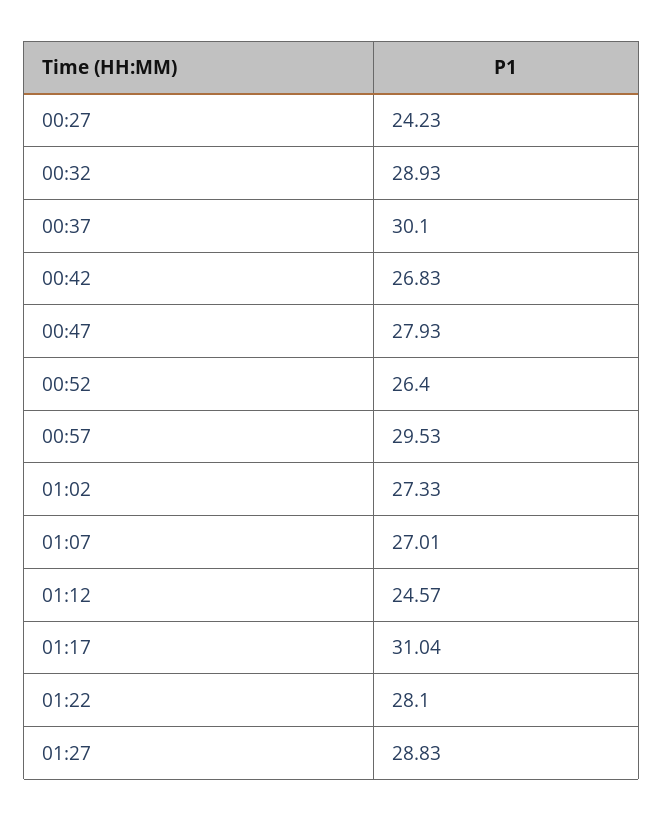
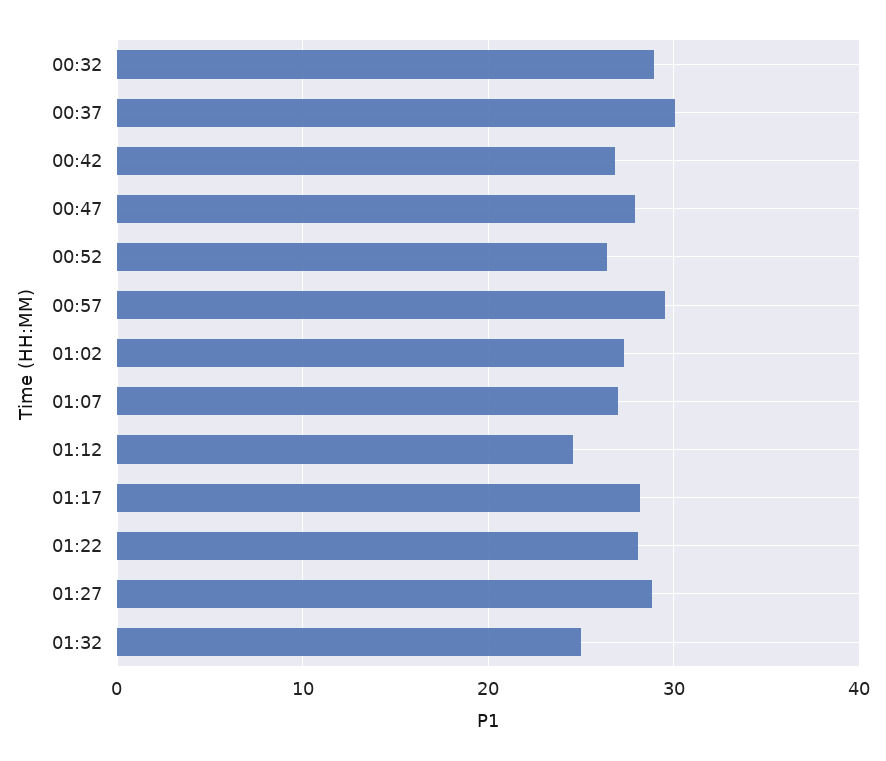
00:27: 24.23 -> none
01:17: 31.04 -> 28
01:32: none -> 25

